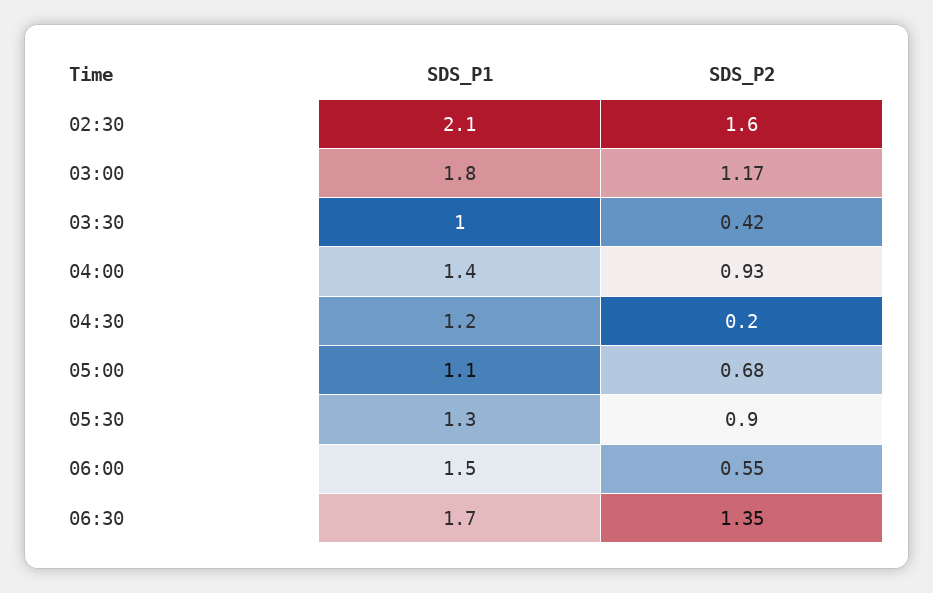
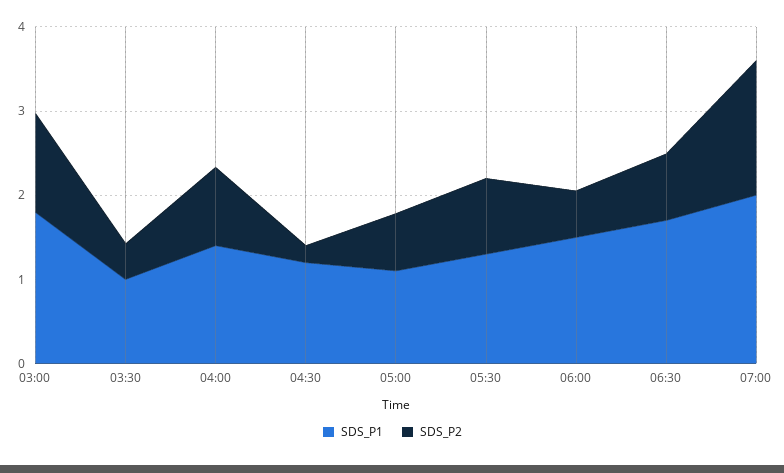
SDS_P1, 02:30: 2.1 -> none
SDS_P2, 02:30: 1.6 -> none
SDS_P2, 06:30: 1.35 -> 0.8
SDS_P1, 07:00: none -> 2
SDS_P2, 07:00: none -> 1.6

